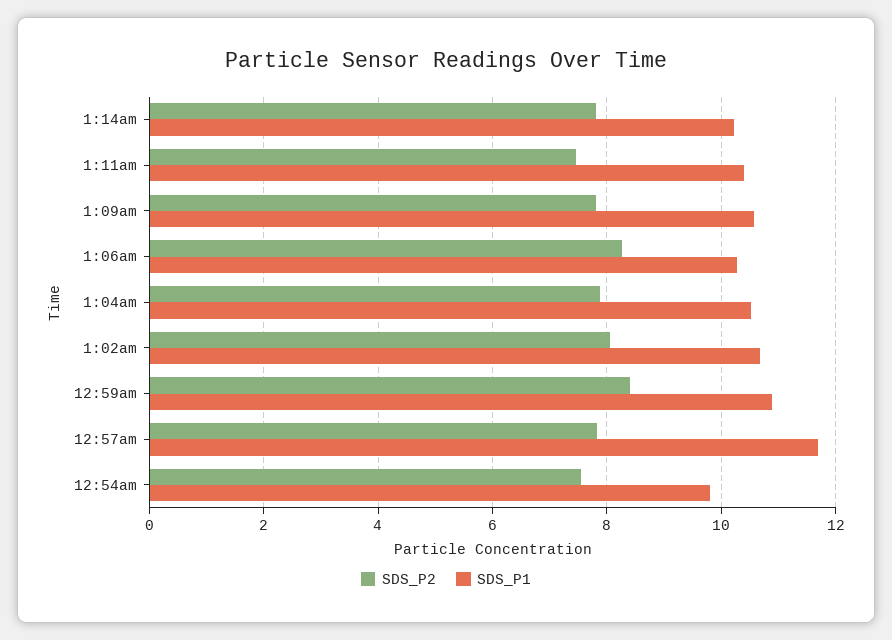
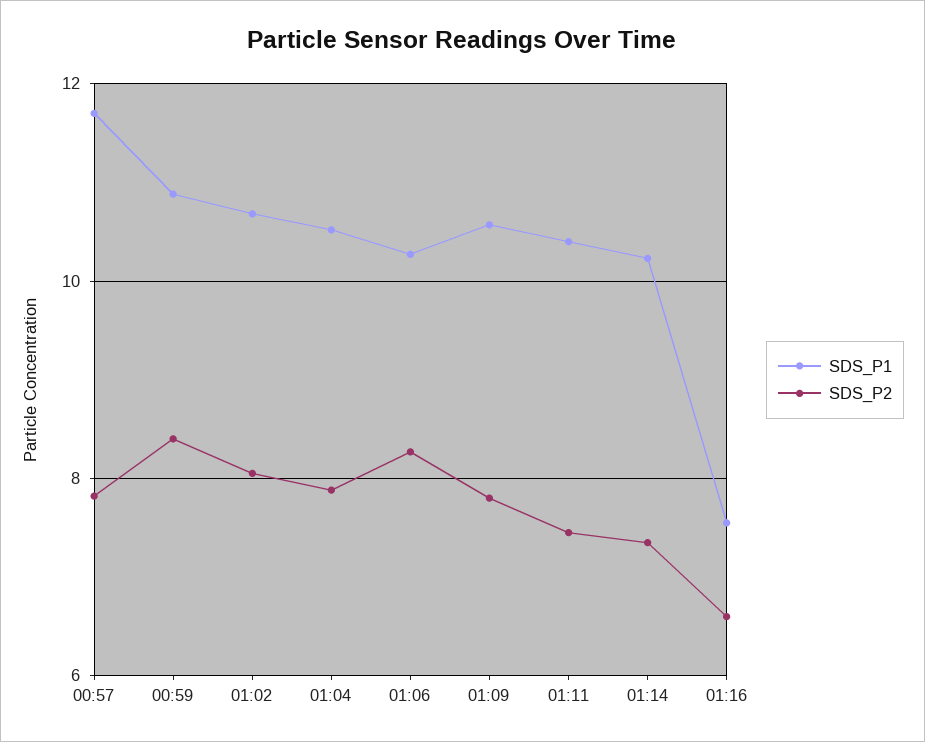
SDS_P2, 1:14am: 7.8 -> 7.4
SDS_P2, 12:54am: 7.6 -> none
SDS_P1, 12:54am: 9.8 -> none
SDS_P1, 01:16: none -> 7.6
SDS_P2, 01:16: none -> 6.6

